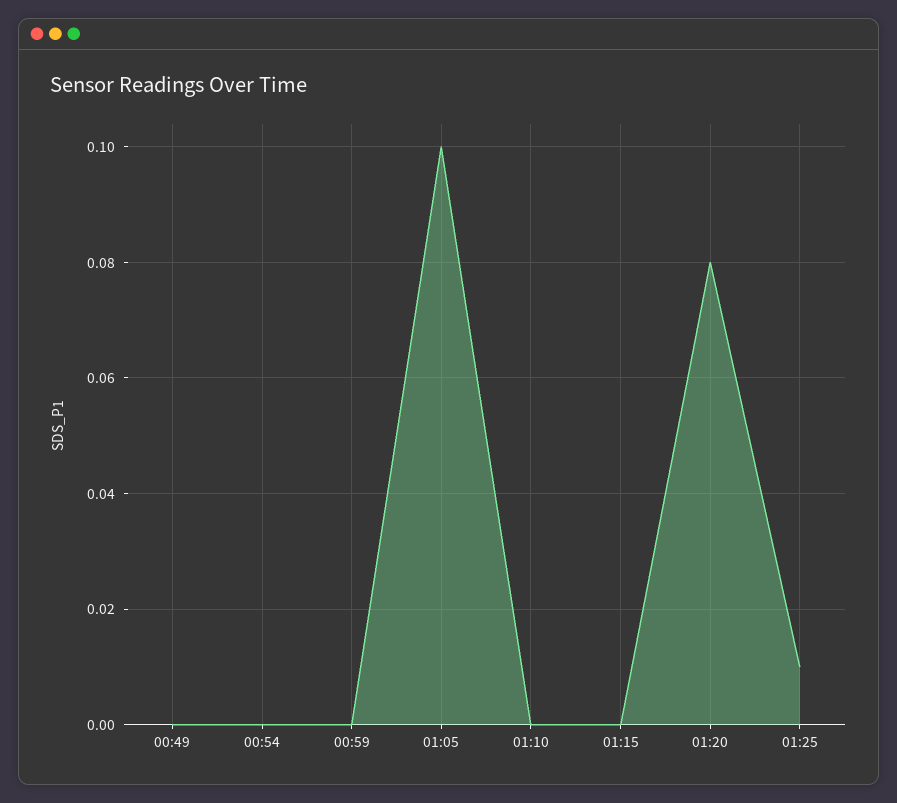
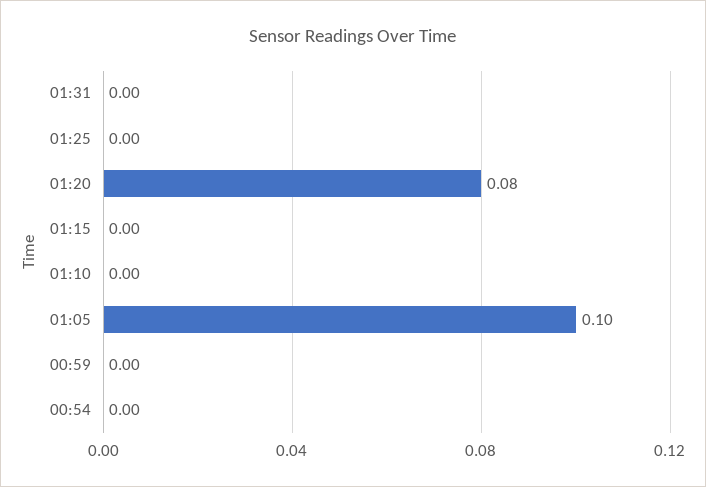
00:49: 0 -> none
01:25: 0.01 -> 0
01:31: none -> 0

